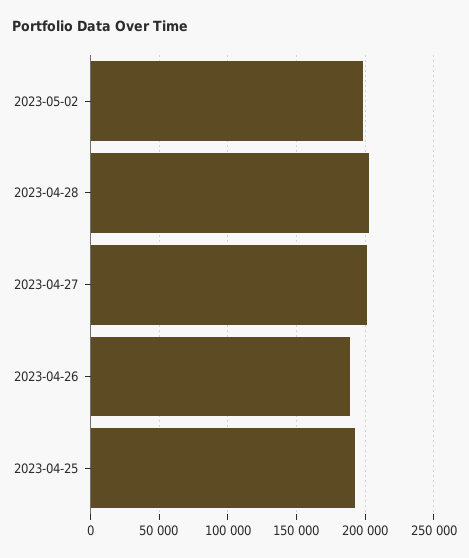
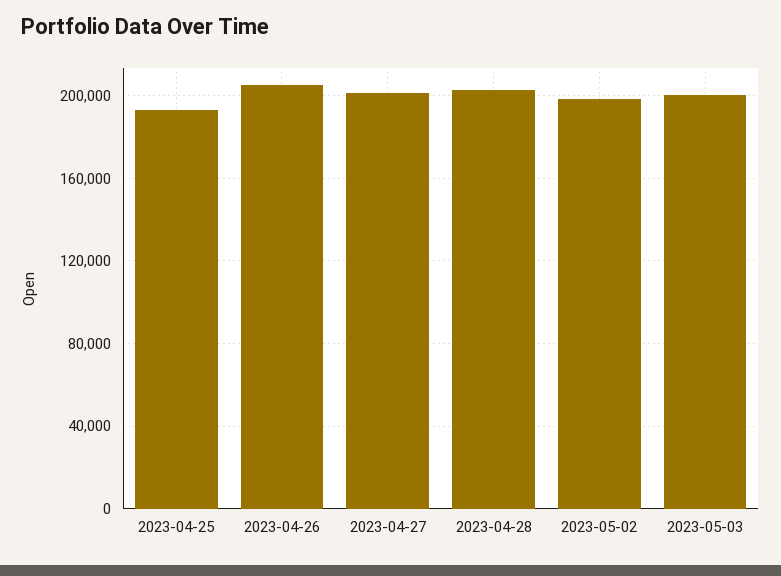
2023-04-26: 190000 -> 205000
2023-05-03: none -> 200000

